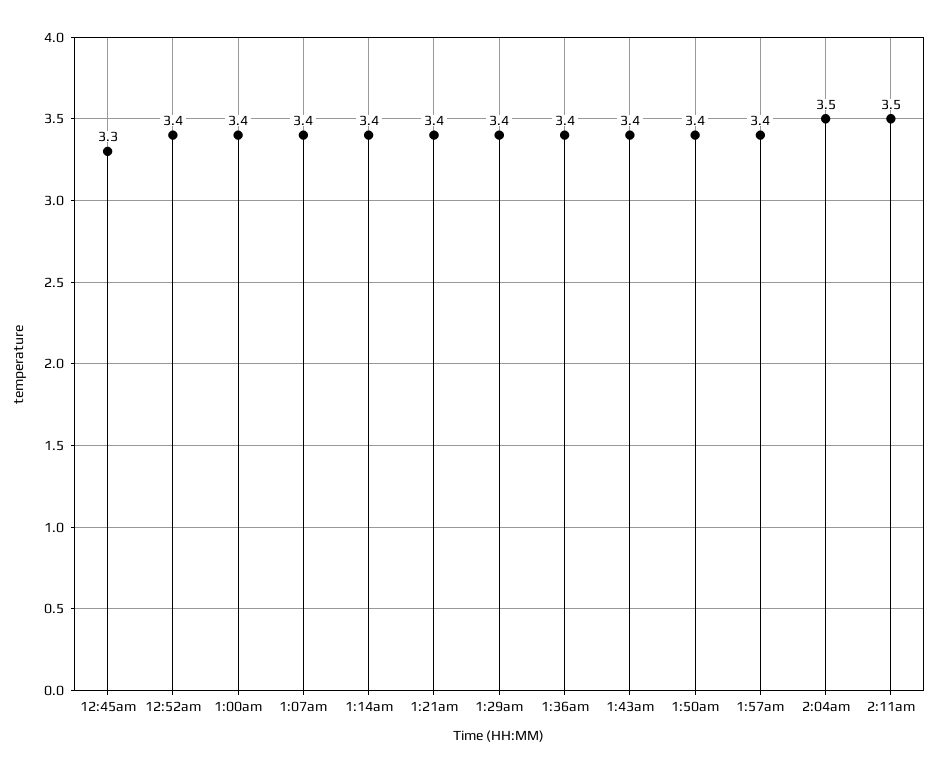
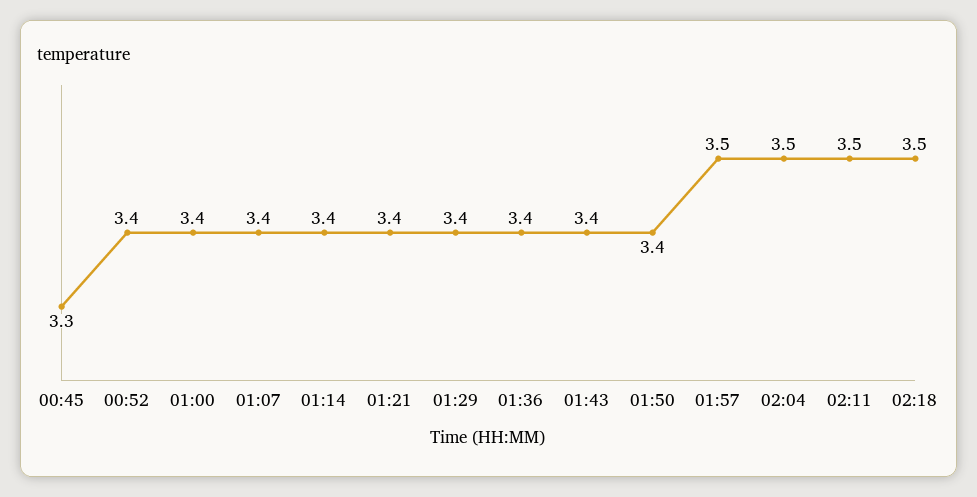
1:57am: 3.4 -> 3.5
02:18: none -> 3.5

